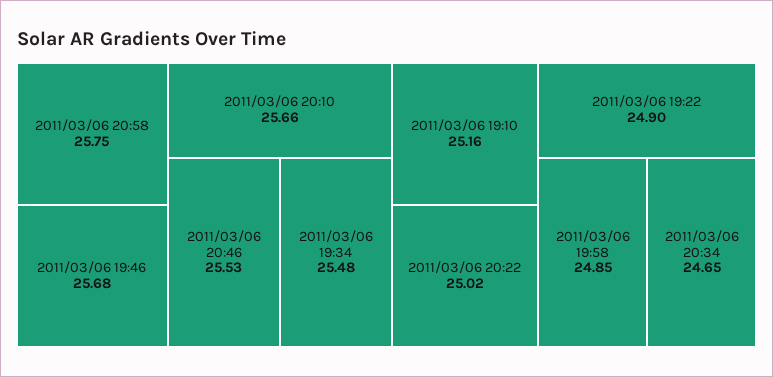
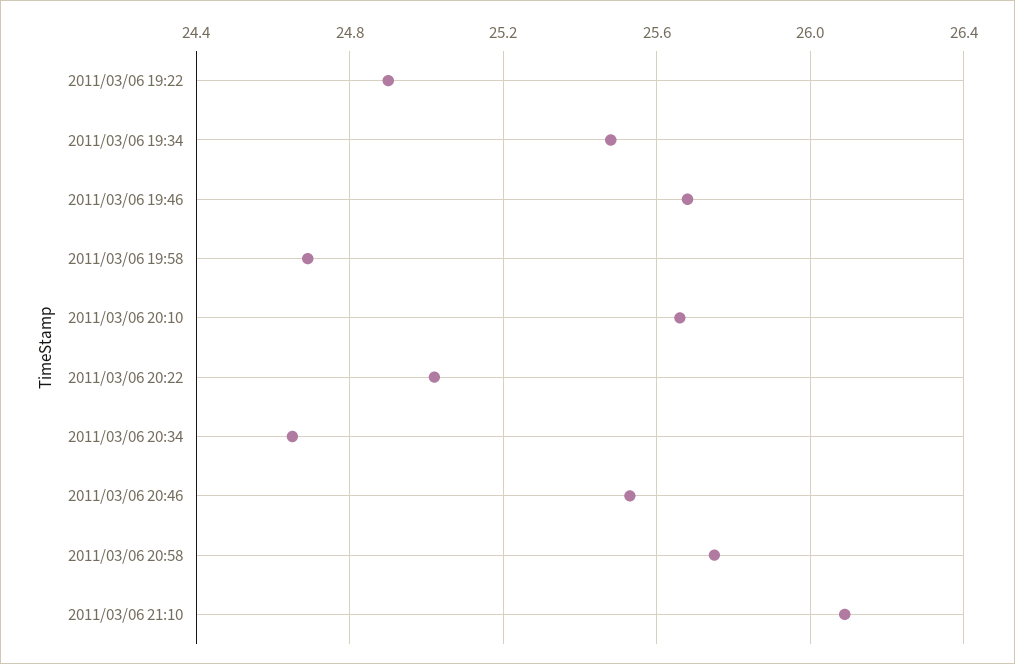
2011/03/06 19:10: 25.16 -> none
2011/03/06 19:58: 24.85 -> 24.7
2011/03/06 21:10: none -> 26.1

